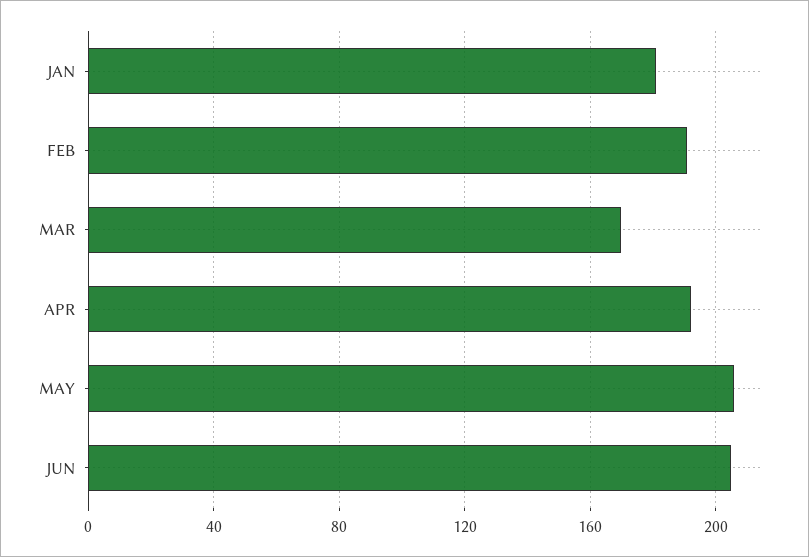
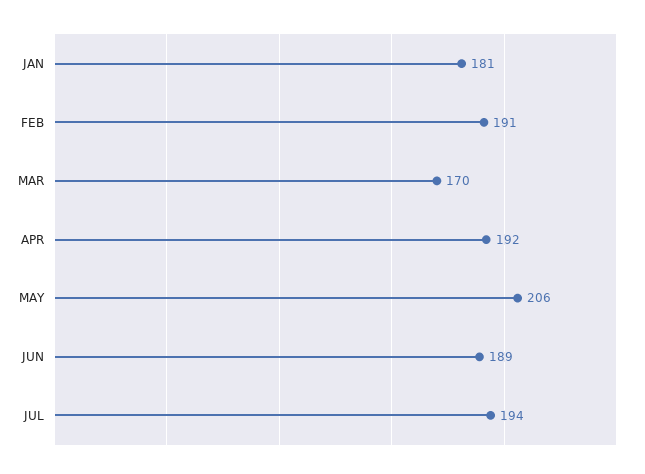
JUN: 205 -> 189
JUL: none -> 194

